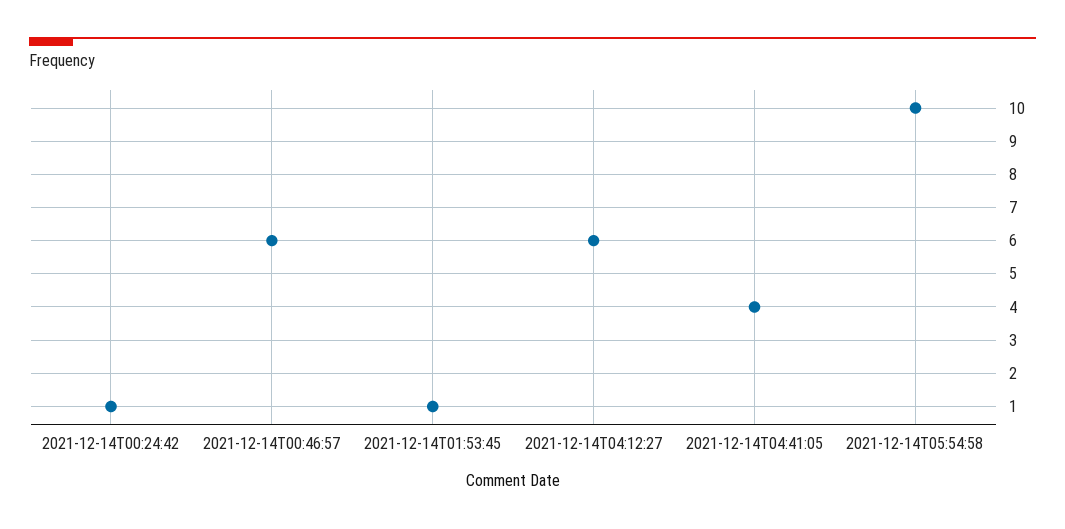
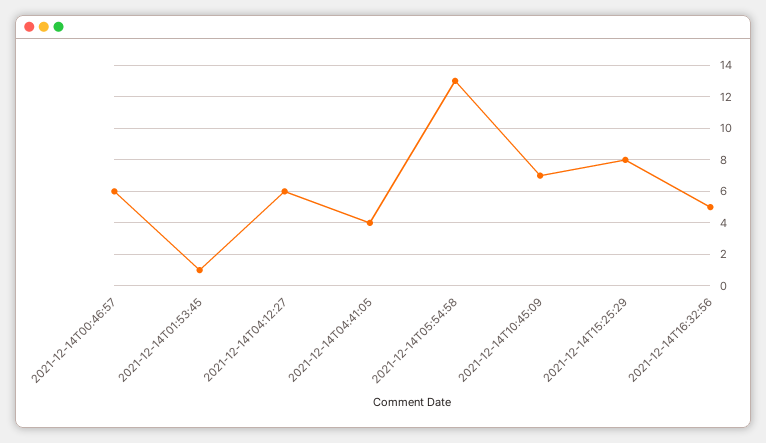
2021-12-14T00:24:42: 1 -> none
2021-12-14T05:54:58: 10 -> 13
2021-12-14T10:45:09: none -> 7
2021-12-14T15:25:29: none -> 8
2021-12-14T16:32:56: none -> 5

